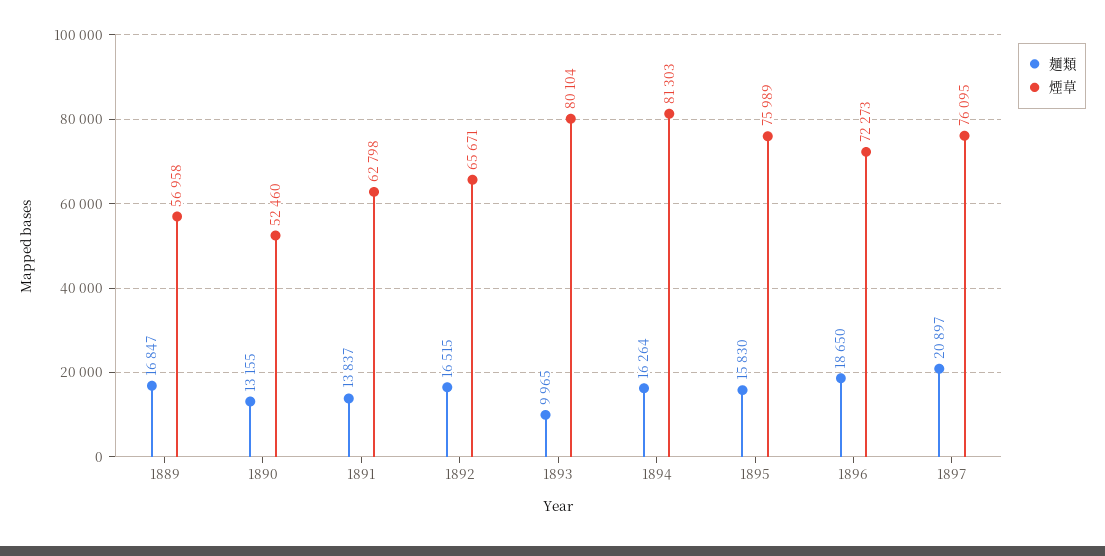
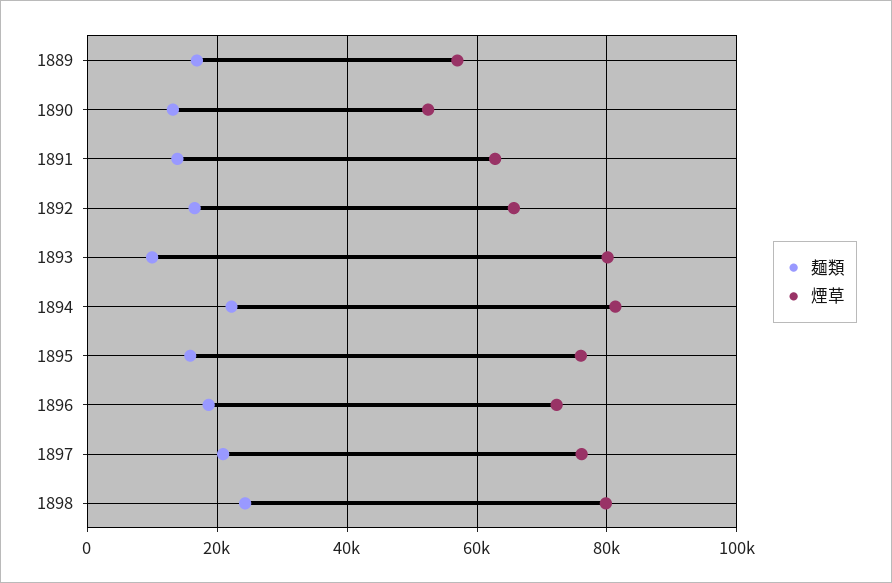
麺類, 1894: 16264 -> 22000
麺類, 1898: none -> 24000
煙草, 1898: none -> 80000

